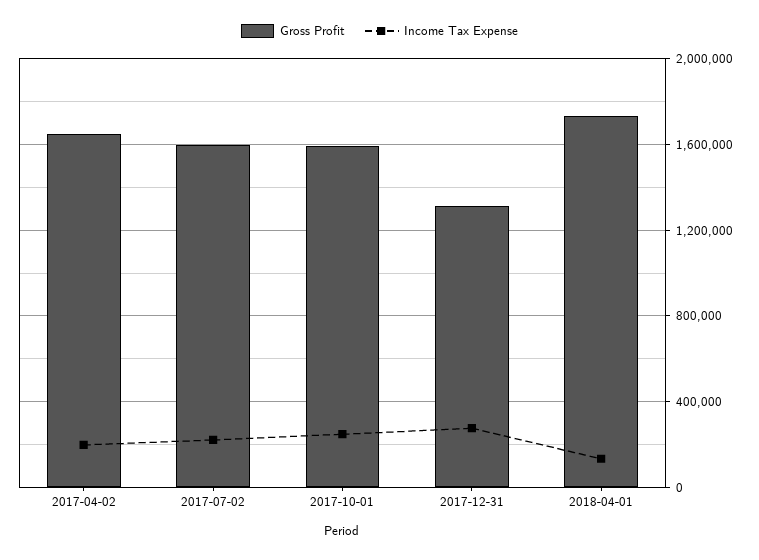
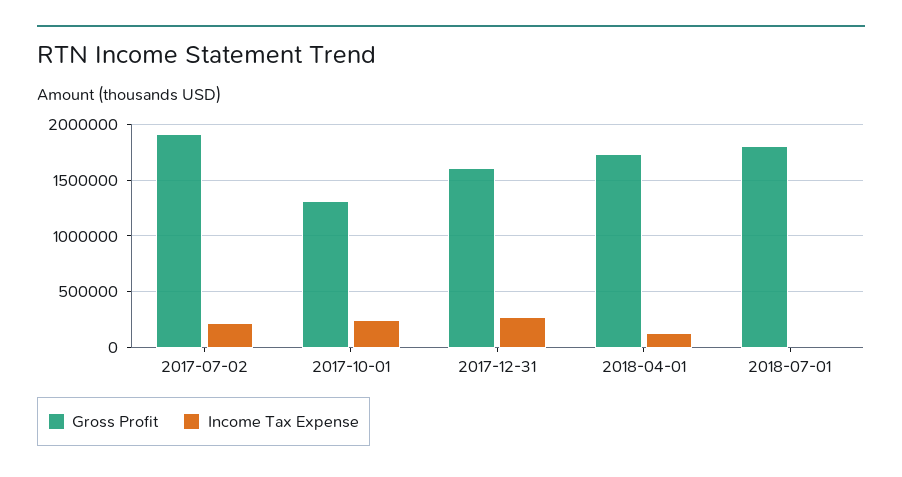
Gross Profit, 2017-04-02: 1650000 -> none
Income Tax Expense, 2017-04-02: 200000 -> none
Gross Profit, 2017-07-02: 1600000 -> 1900000
Gross Profit, 2017-10-01: 1600000 -> 1300000
Gross Profit, 2017-12-31: 1300000 -> 1600000
Gross Profit, 2018-07-01: none -> 1800000
Income Tax Expense, 2018-07-01: none -> 0

